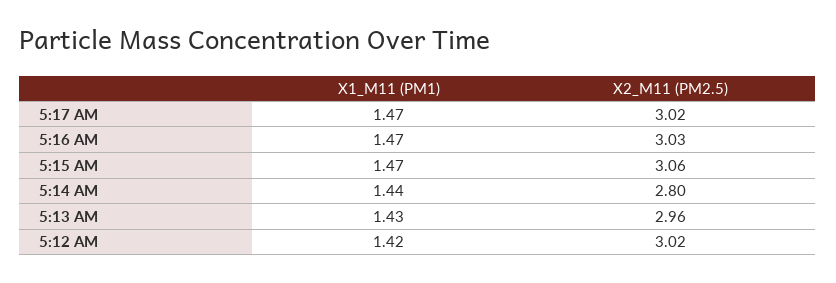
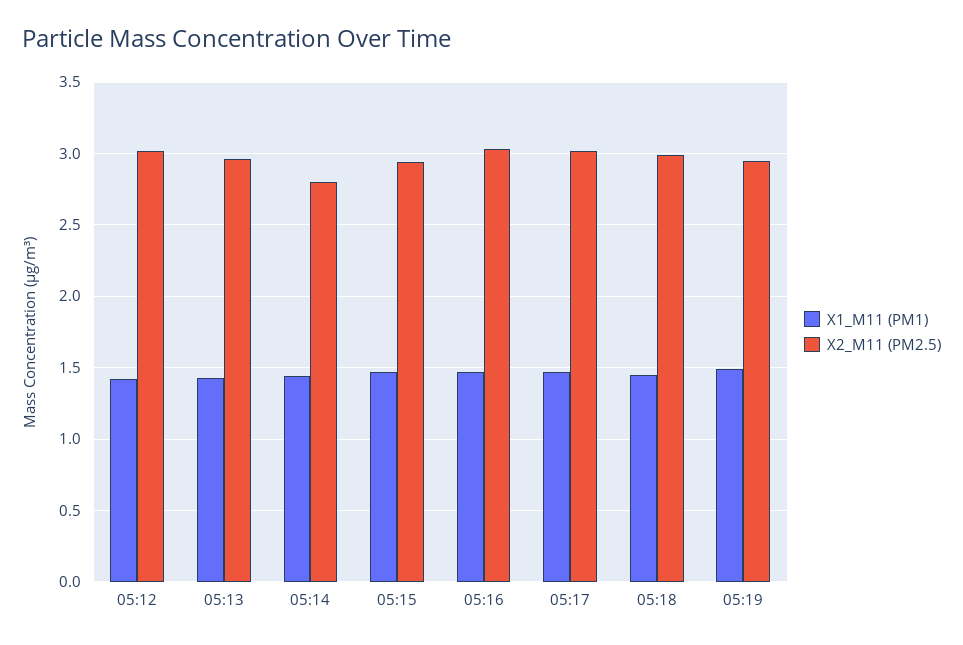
X2_M11 (PM2.5), 5:15 AM: 3.06 -> 2.95
X1_M11 (PM1), 05:18: none -> 1.45
X2_M11 (PM2.5), 05:18: none -> 3
X1_M11 (PM1), 05:19: none -> 1.5
X2_M11 (PM2.5), 05:19: none -> 2.95

